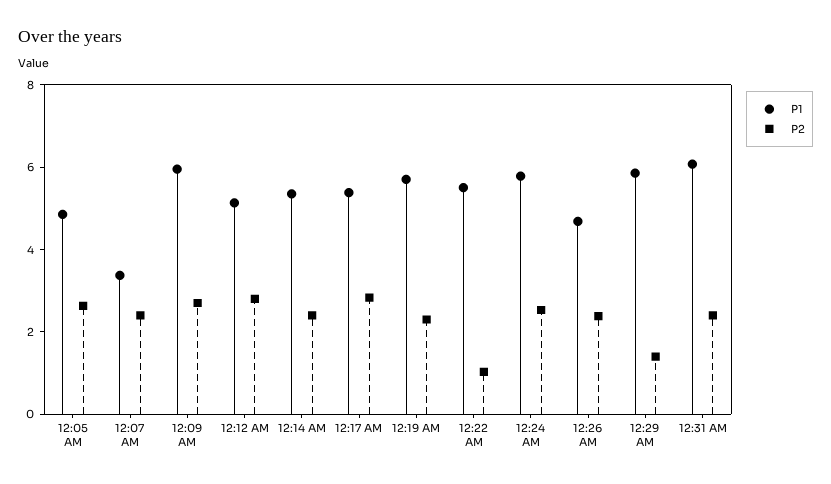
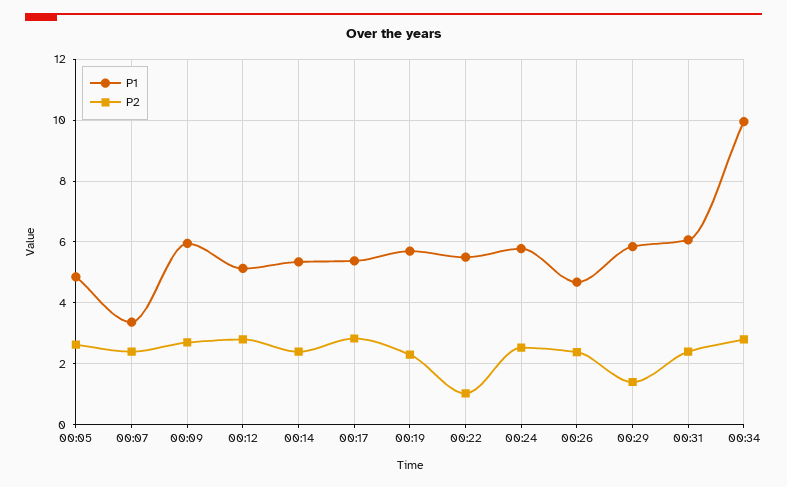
P1, 00:34: none -> 10
P2, 00:34: none -> 2.8

